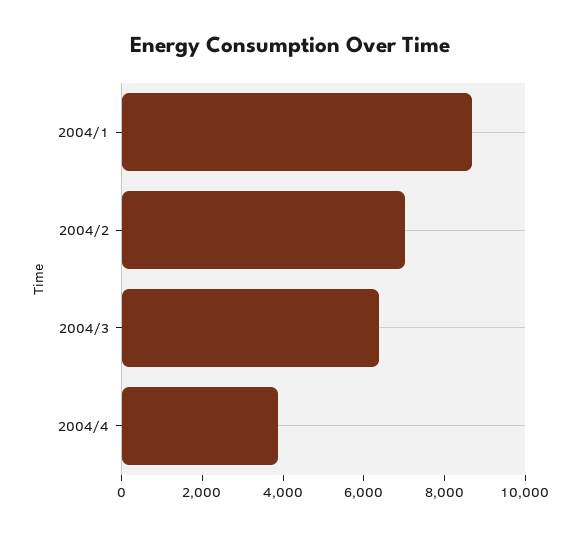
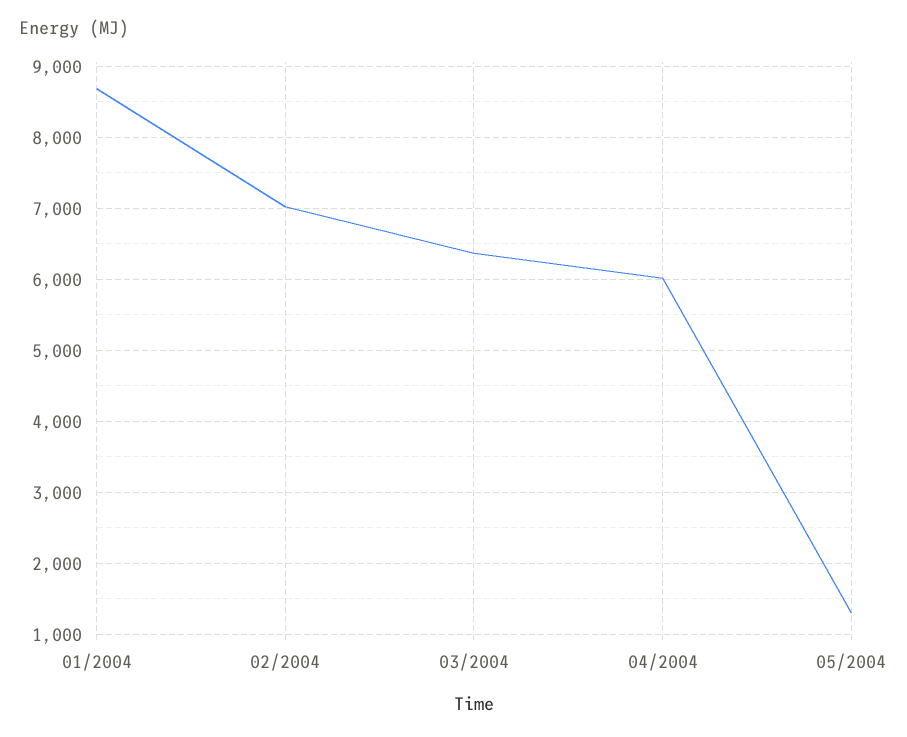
2004/4: 4000 -> 6000
05/2004: none -> 1300

